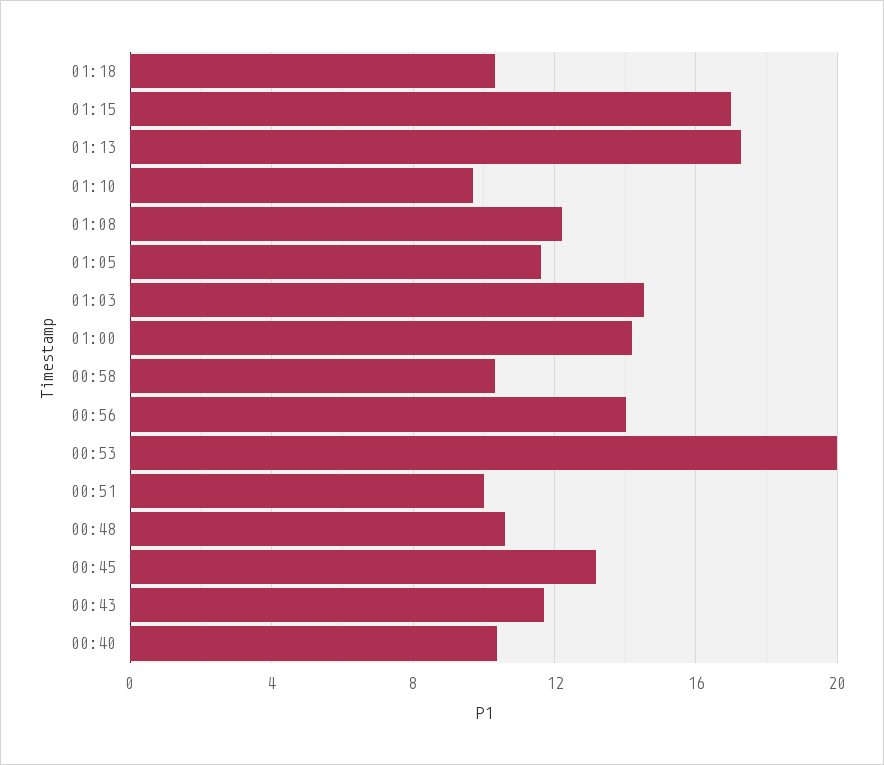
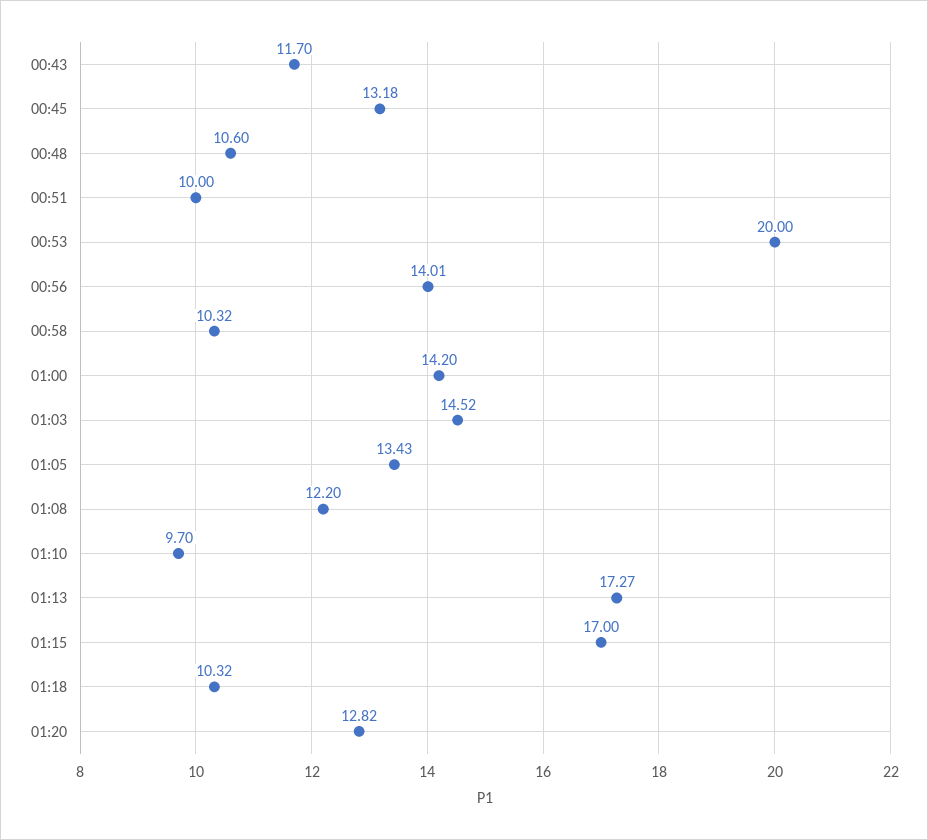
01:05: 11.5 -> 13.43
00:40: 10.5 -> none
01:20: none -> 12.82

